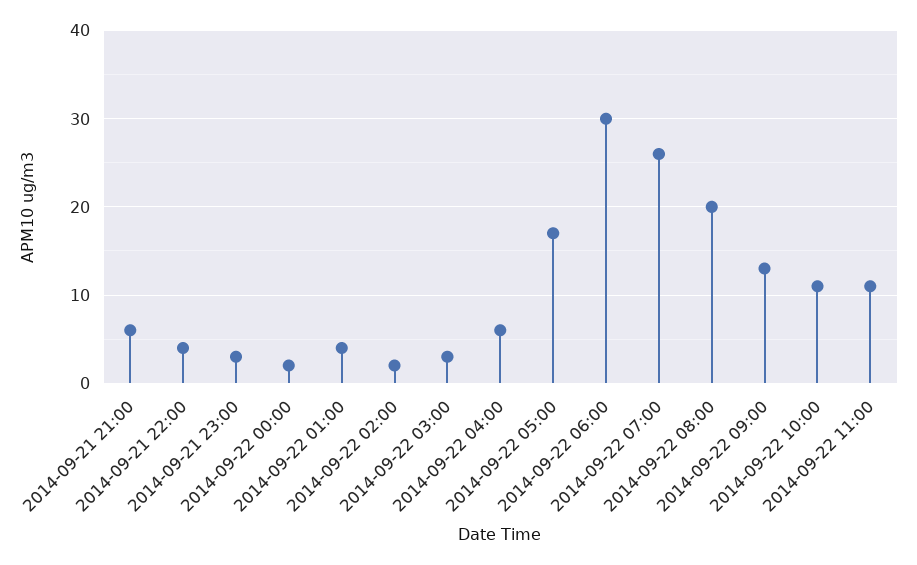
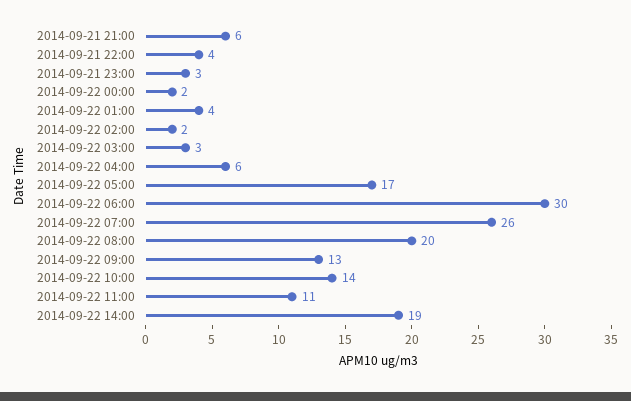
2014-09-22 10:00: 11 -> 14
2014-09-22 14:00: none -> 19

